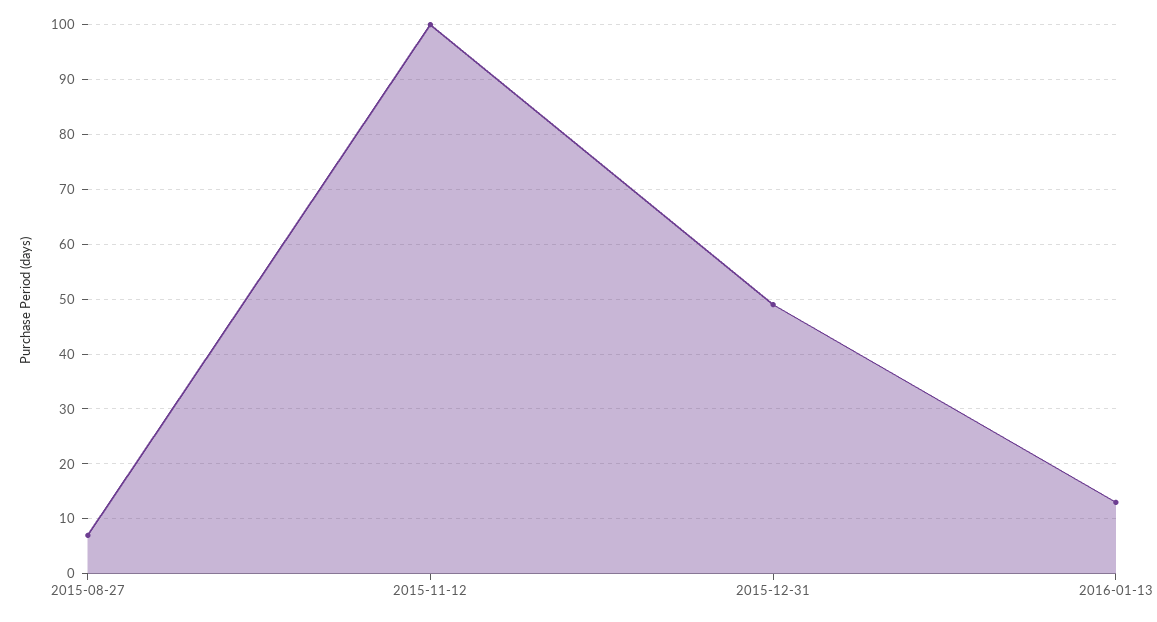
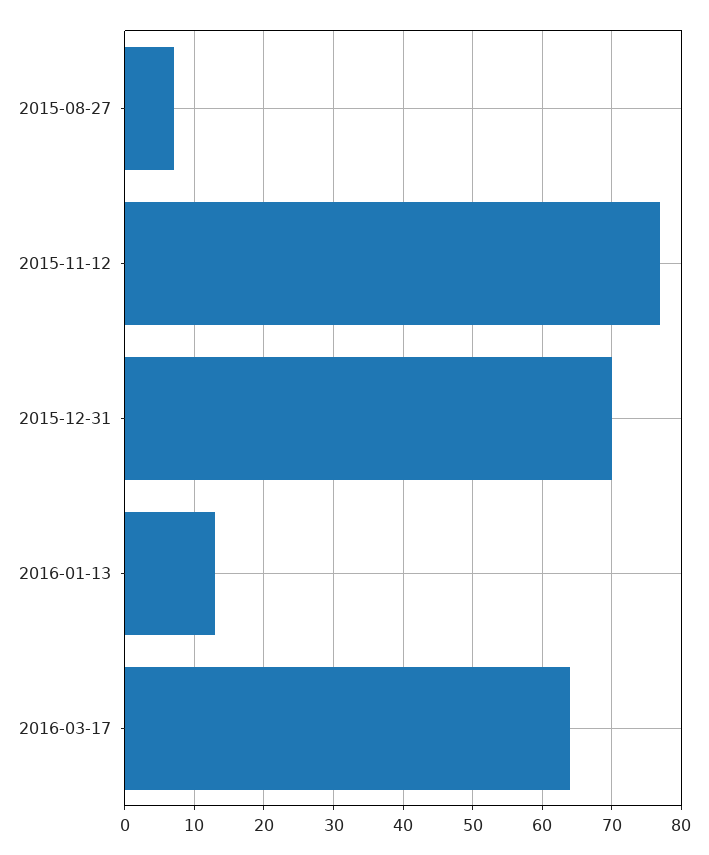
2015-11-12: 100 -> 77
2015-12-31: 50 -> 70
2016-03-17: none -> 64

